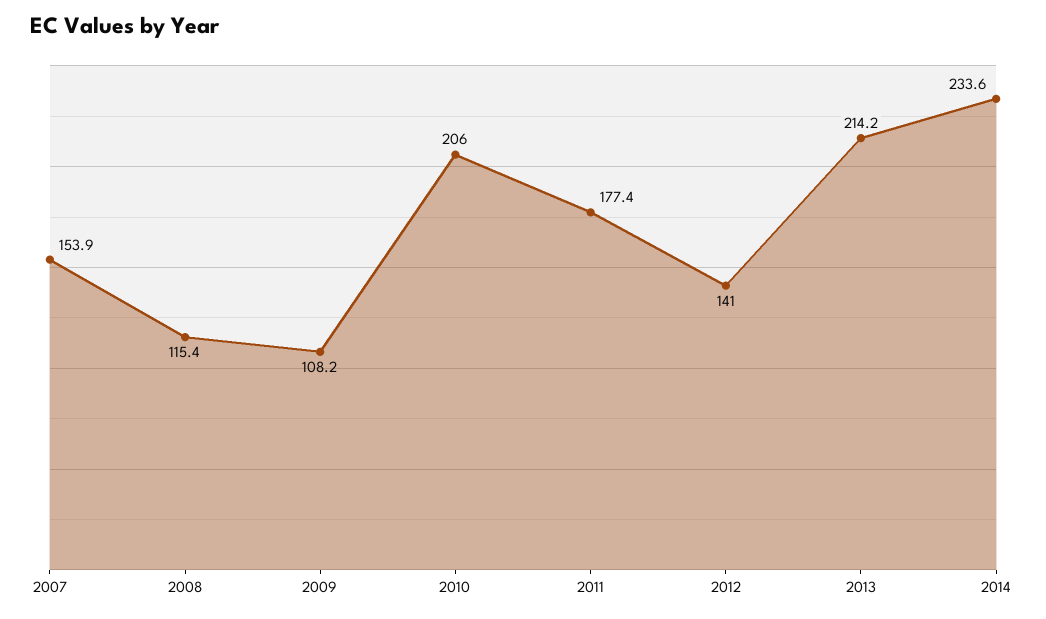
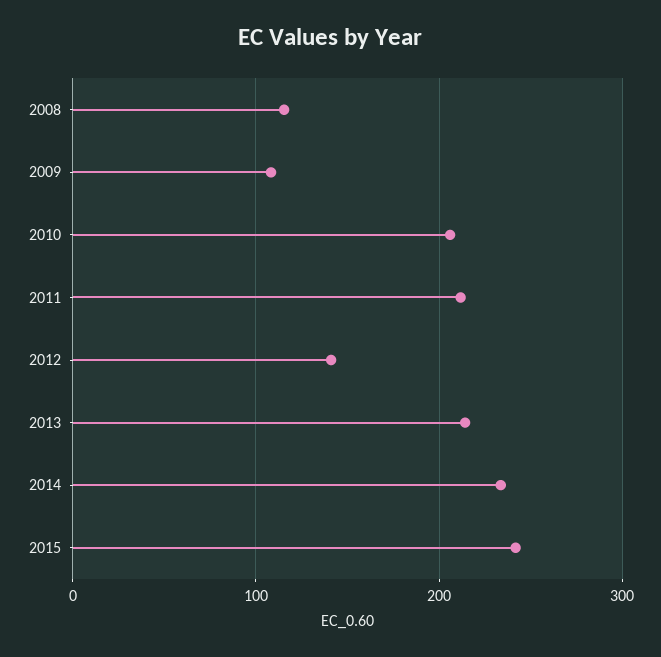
2007: 153.9 -> none
2011: 177.4 -> 210
2015: none -> 240

